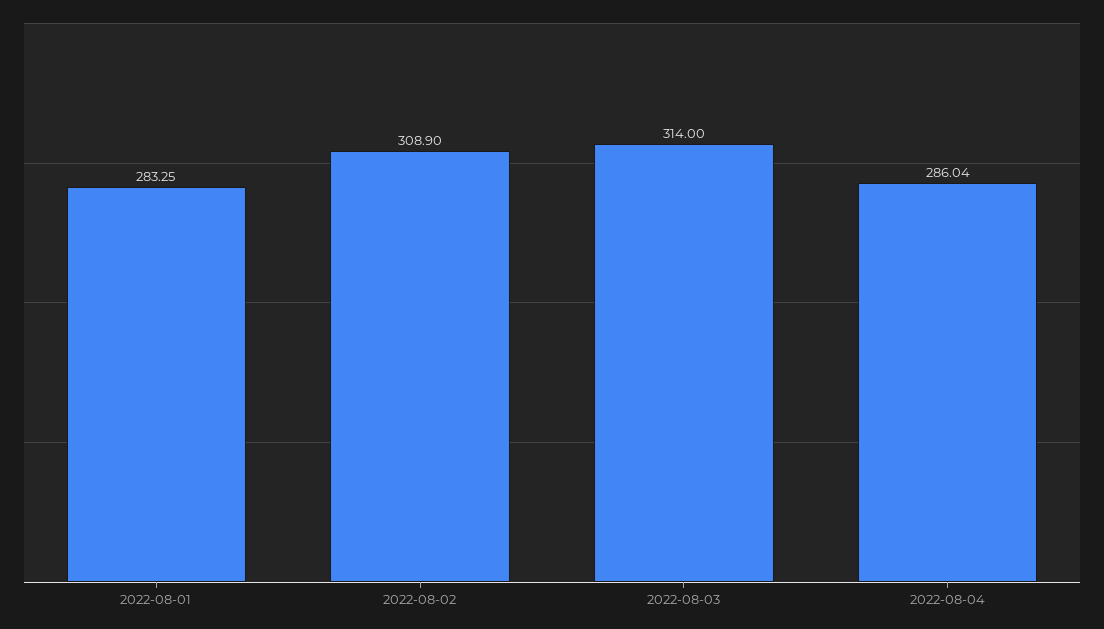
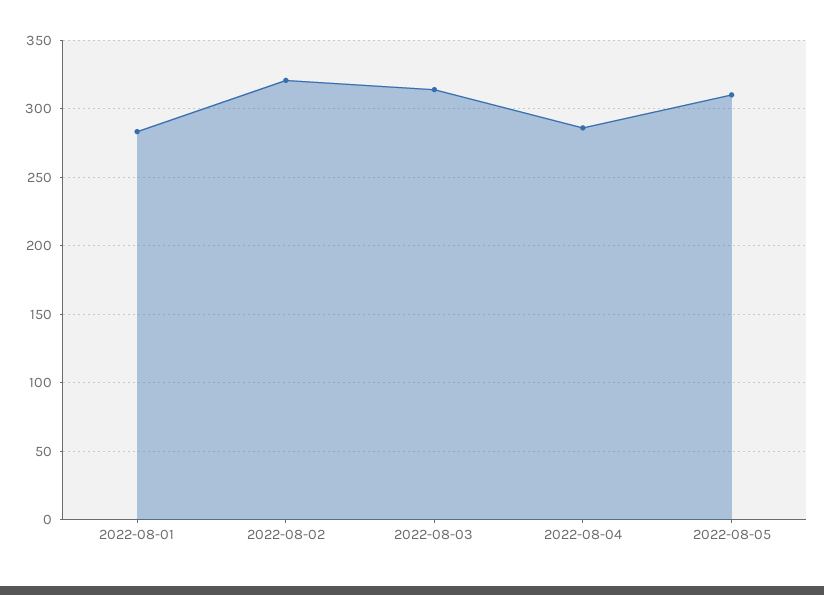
2022-08-02: 308.9 -> 320
2022-08-05: none -> 310

